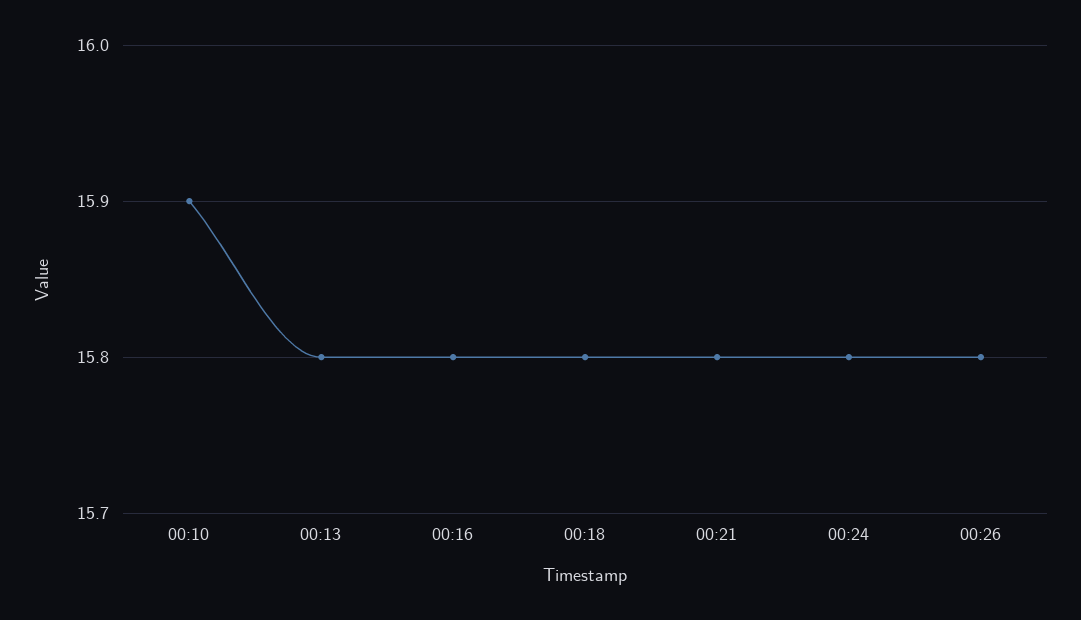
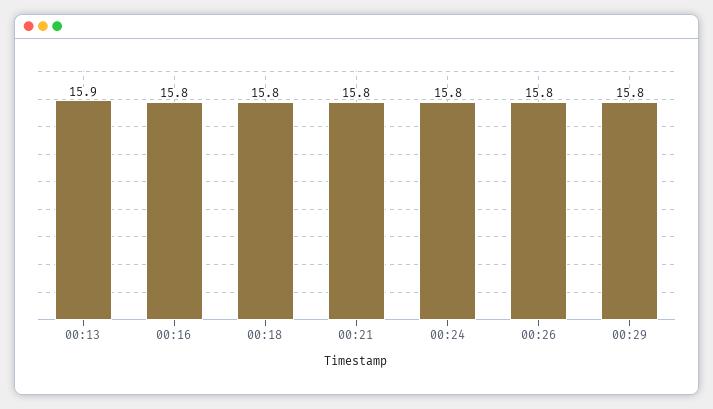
00:10: 15.9 -> none
00:13: 15.8 -> 15.9
00:29: none -> 15.8

